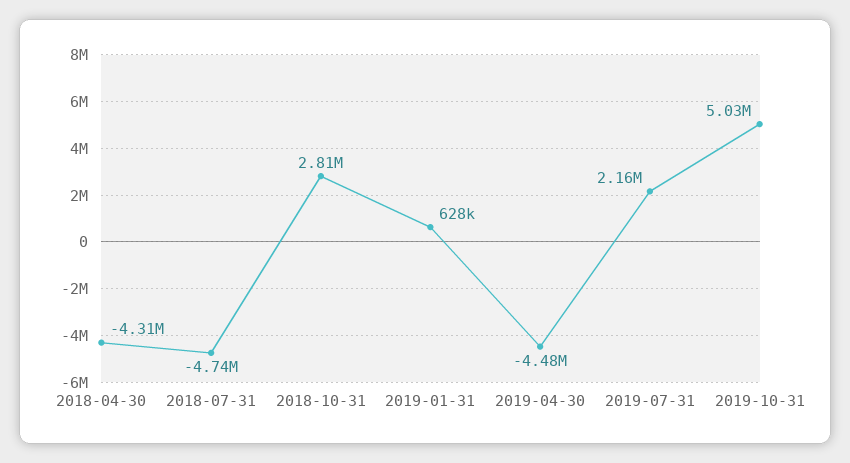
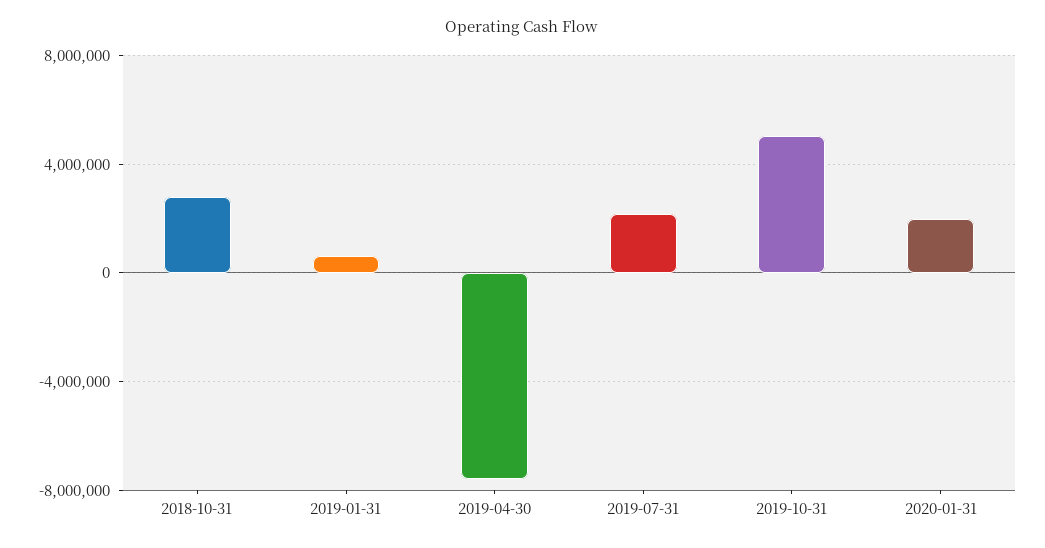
2018-04-30: -4310000 -> none
2018-07-31: -4740000 -> none
2019-04-30: -4480000 -> -7500000
2020-01-31: none -> 2000000

